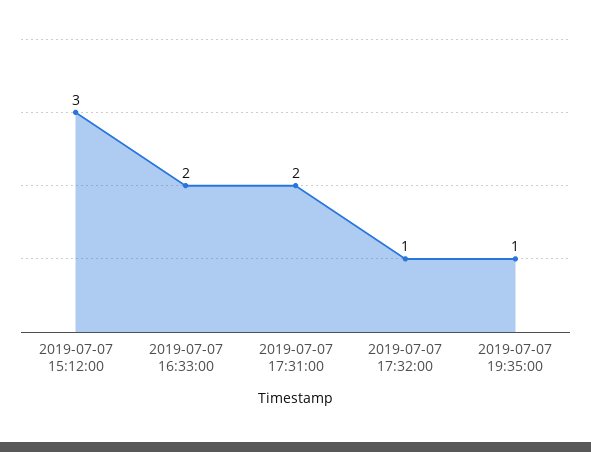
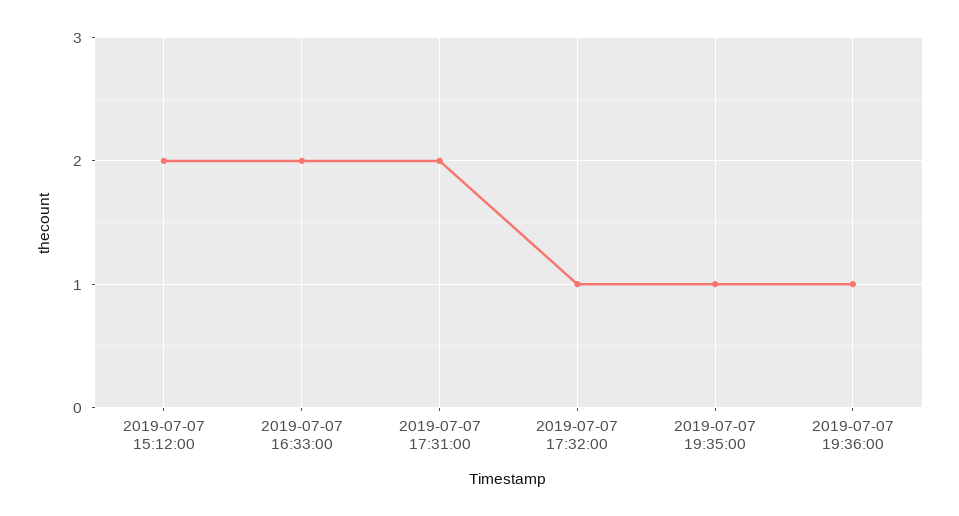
2019-07-07 15:12:00: 3 -> 2
2019-07-07 19:36:00: none -> 1

